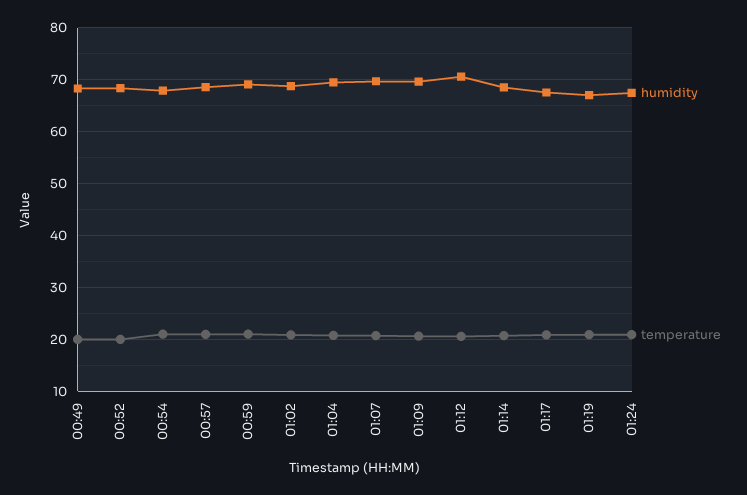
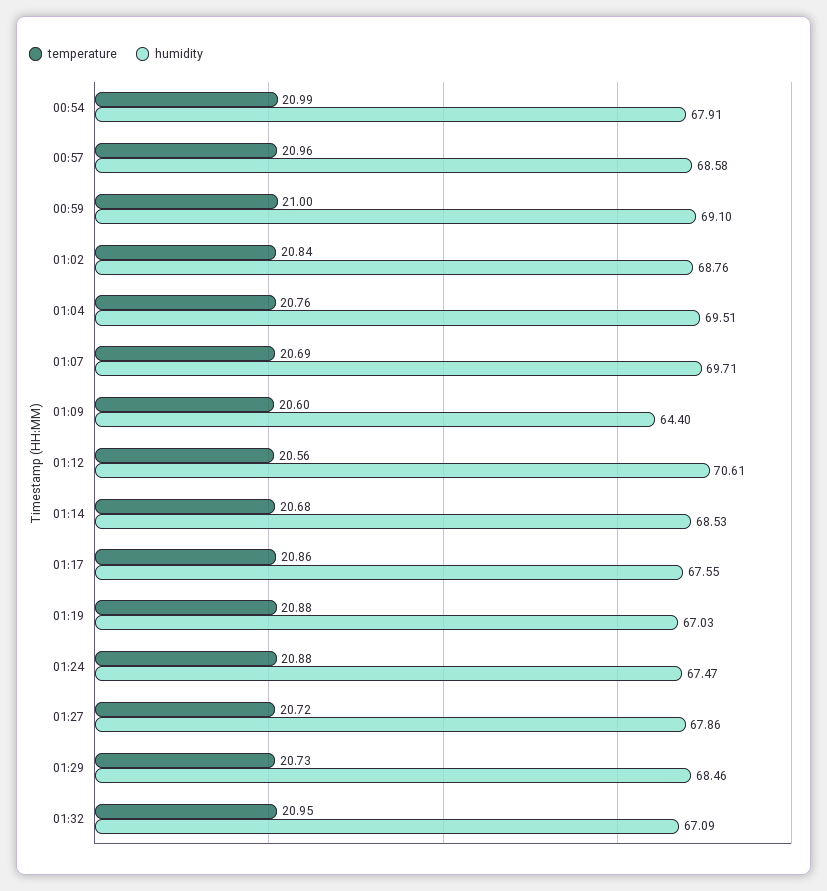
humidity, 00:49: 68 -> none
temperature, 00:49: 20 -> none
humidity, 00:52: 68 -> none
temperature, 00:52: 20 -> none
humidity, 01:09: 70 -> 64.4
temperature, 01:27: none -> 20.72
humidity, 01:27: none -> 67.86
temperature, 01:29: none -> 20.73
humidity, 01:29: none -> 68.46
temperature, 01:32: none -> 20.95
humidity, 01:32: none -> 67.09

